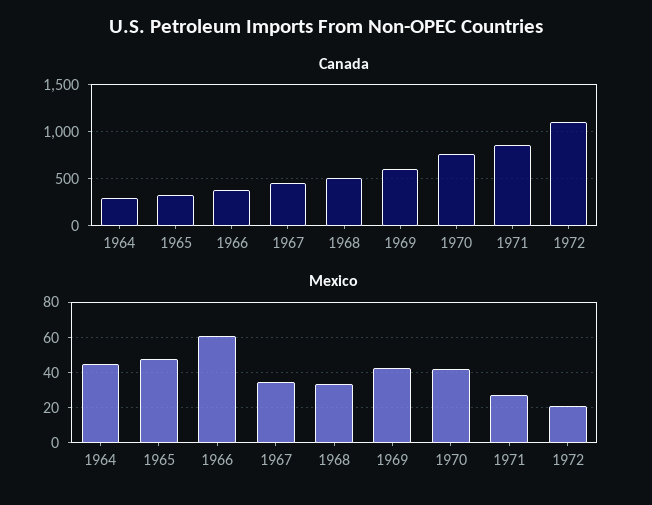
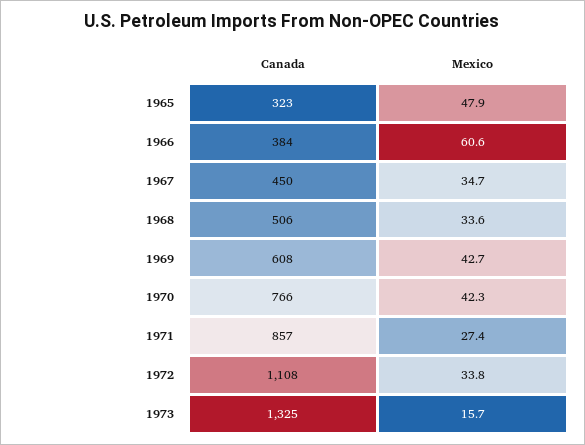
Canada, 1964: 300 -> none
Mexico, 1964: 45 -> none
Mexico, 1972: 20 -> 33.8
Canada, 1973: none -> 1325
Mexico, 1973: none -> 15.7

